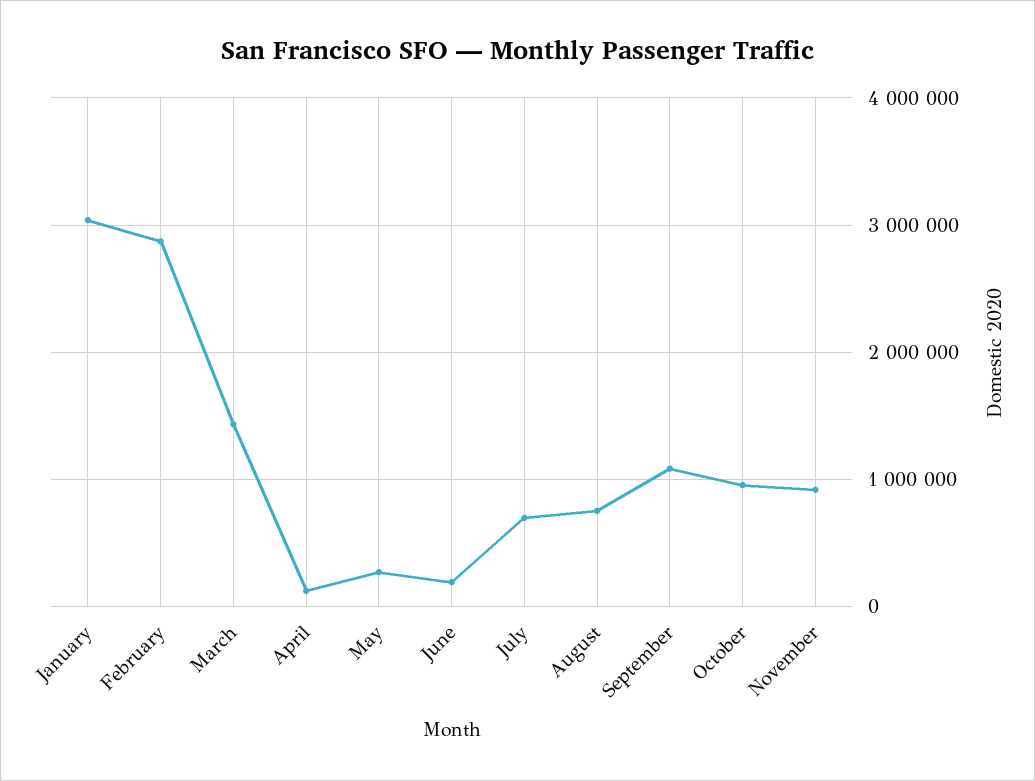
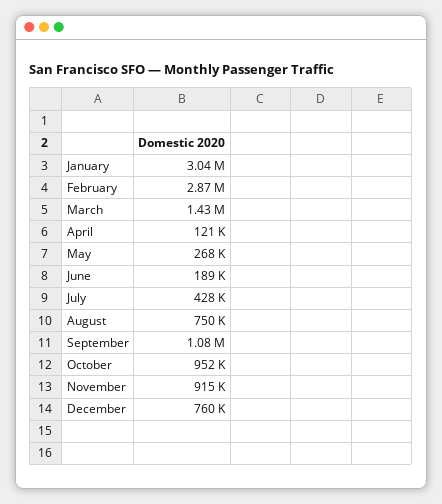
July: 700000 -> 428000
December: none -> 760000

